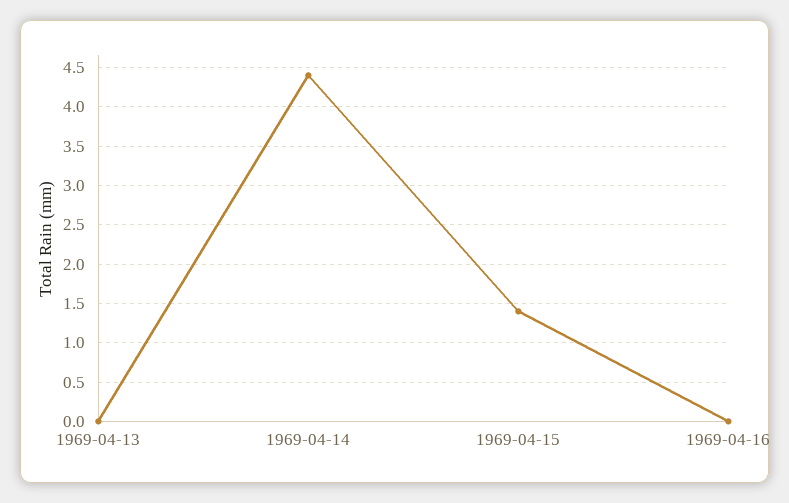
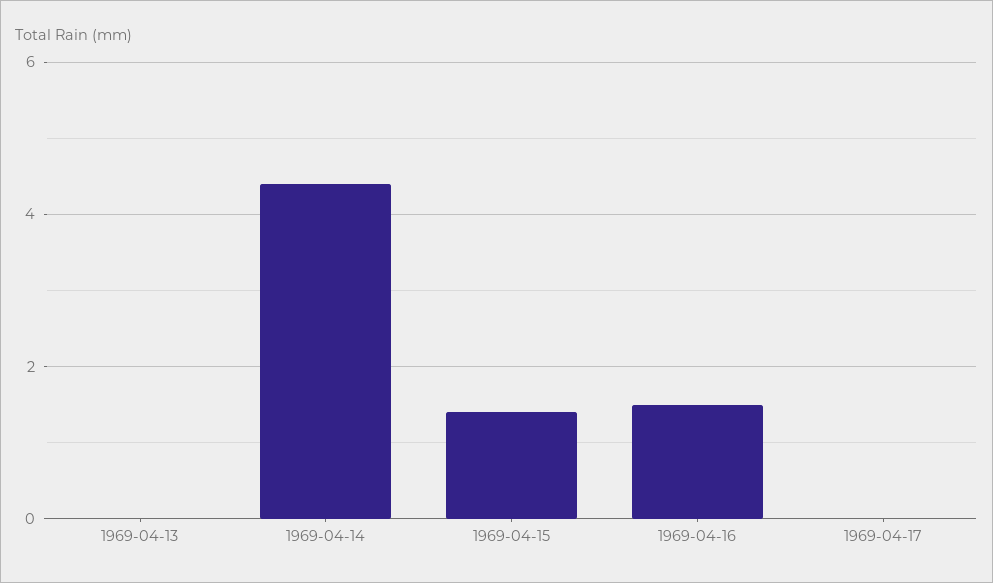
1969-04-16: 0 -> 1.5
1969-04-17: none -> 0

